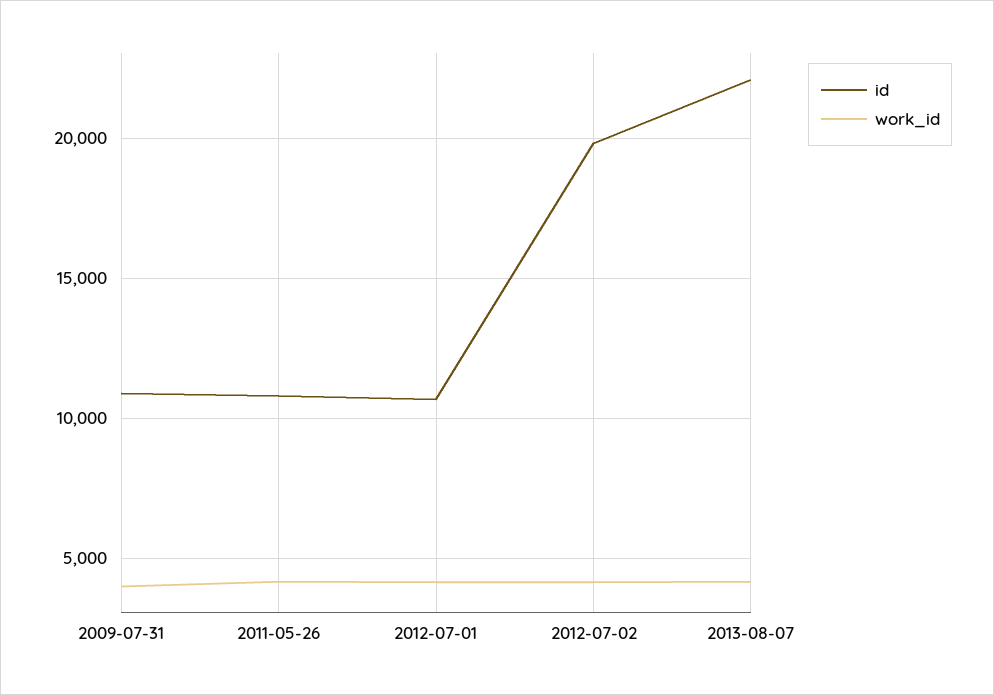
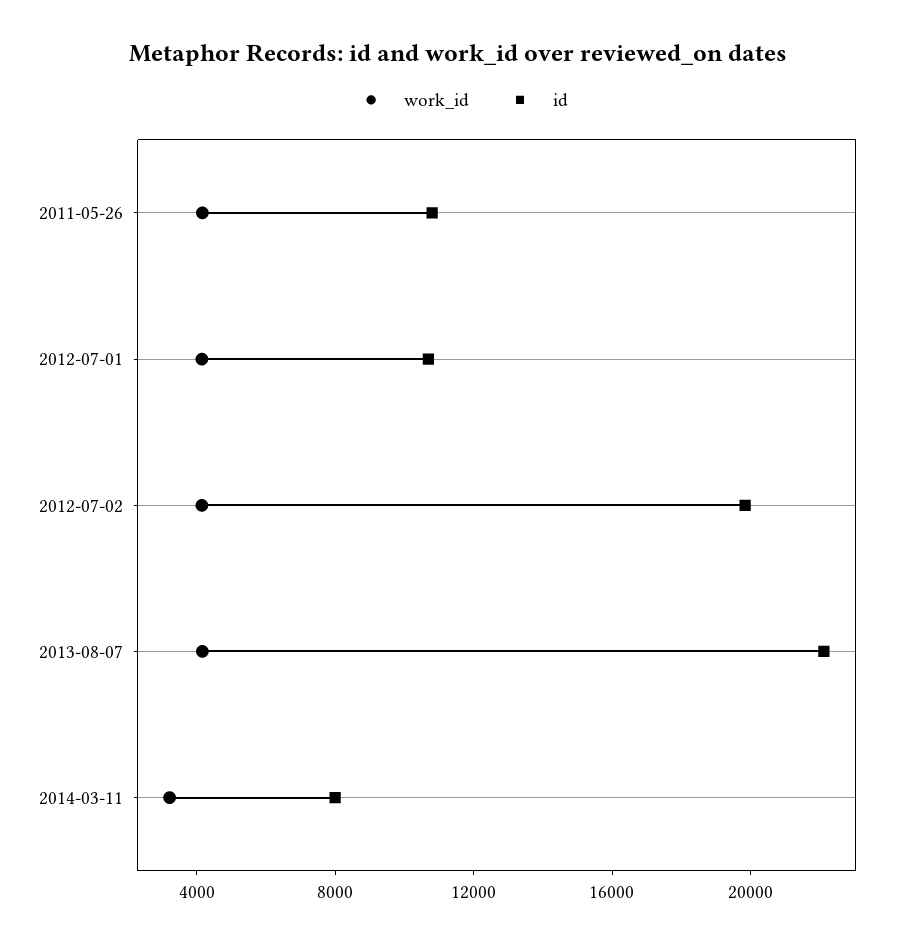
id, 2009-07-31: 11000 -> none
work_id, 2009-07-31: 4000 -> none
work_id, 2014-03-11: none -> 3000
id, 2014-03-11: none -> 8000

